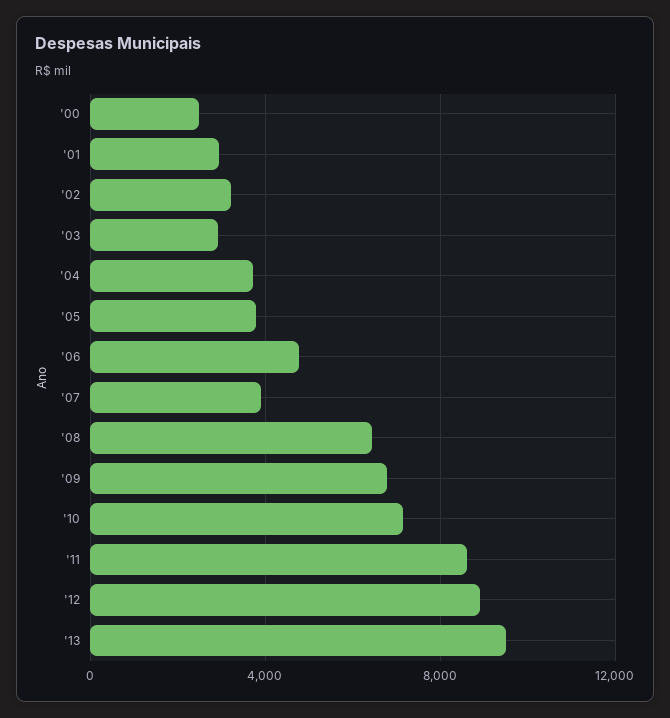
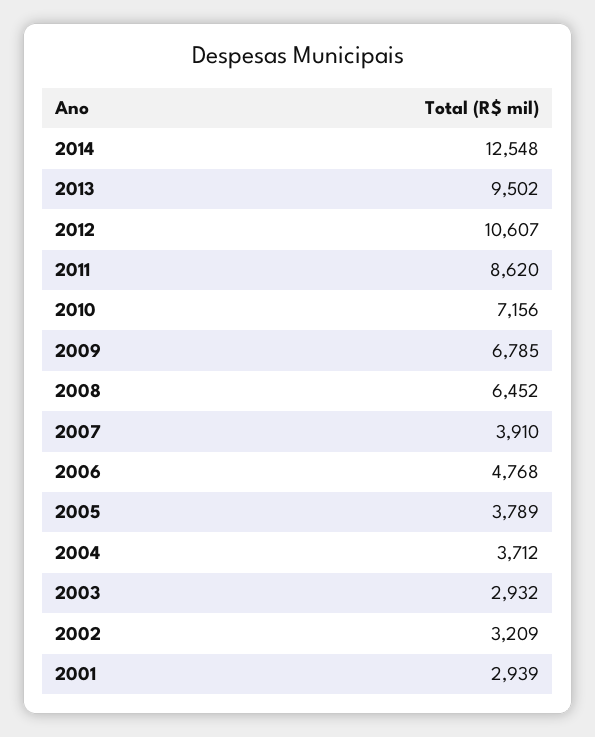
'00: 2500 -> none
'12: 9000 -> 10607
2014: none -> 12548

